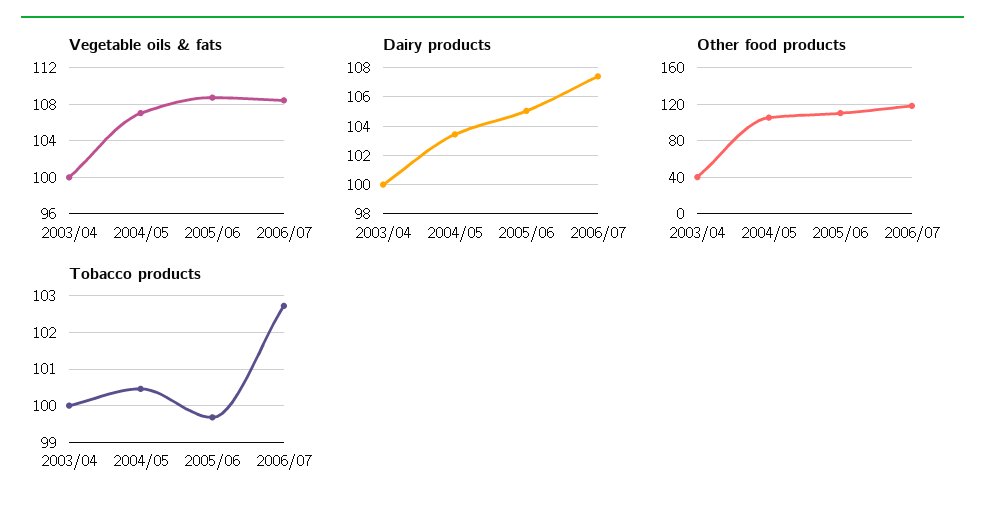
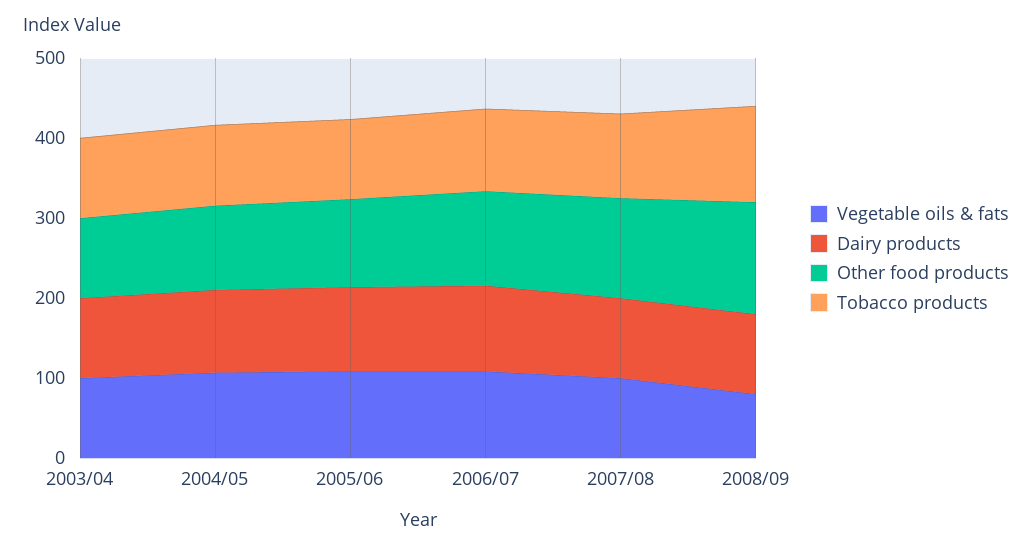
Other food products, 2003/04: 40 -> 100
Vegetable oils & fats, 2007/08: none -> 100
Dairy products, 2007/08: none -> 100
Other food products, 2007/08: none -> 120
Tobacco products, 2007/08: none -> 100
Vegetable oils & fats, 2008/09: none -> 80
Dairy products, 2008/09: none -> 100
Other food products, 2008/09: none -> 140
Tobacco products, 2008/09: none -> 120

